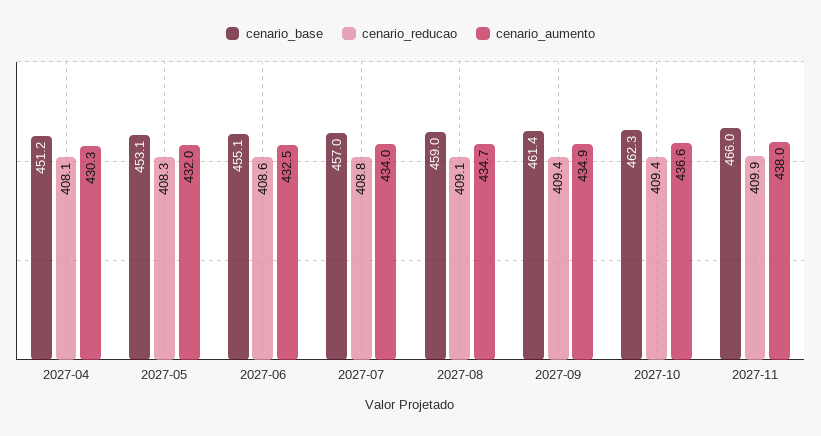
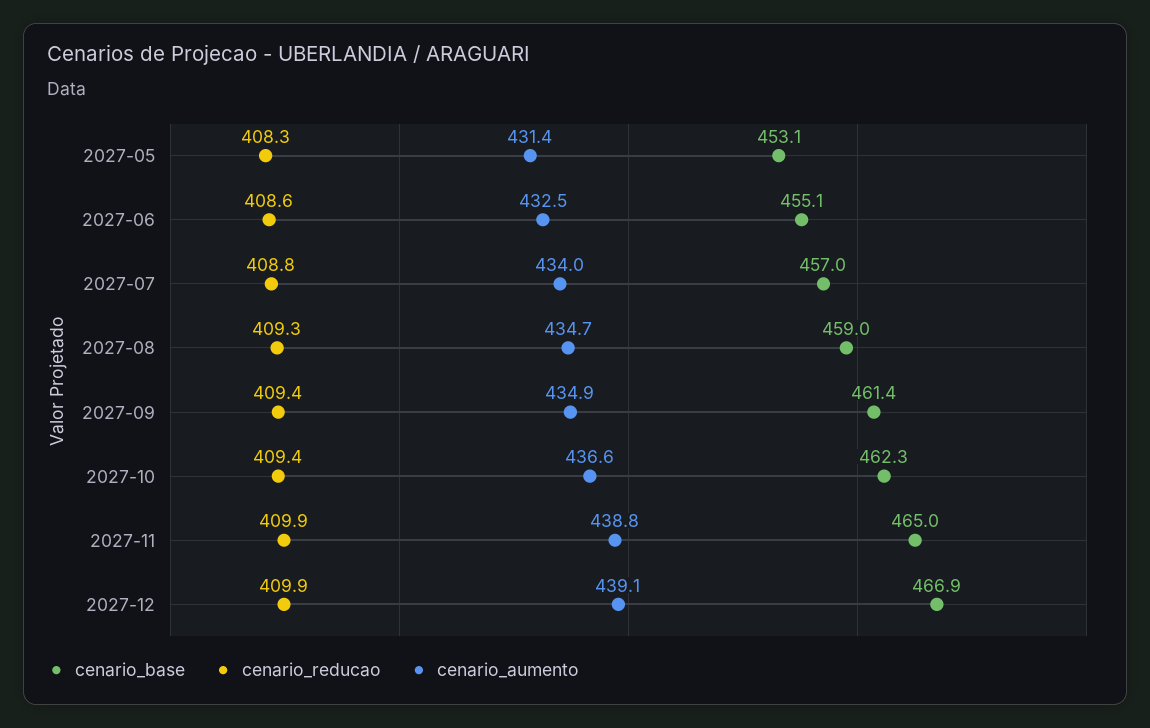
cenario_base, 2027-04: 451.2 -> none
cenario_reducao, 2027-04: 408.1 -> none
cenario_aumento, 2027-04: 430.3 -> none
cenario_aumento, 2027-05: 432 -> 431.4
cenario_reducao, 2027-08: 409.1 -> 409.3
cenario_base, 2027-11: 466 -> 465
cenario_aumento, 2027-11: 438 -> 438.8
cenario_base, 2027-12: none -> 466.9
cenario_reducao, 2027-12: none -> 409.9
cenario_aumento, 2027-12: none -> 439.1

